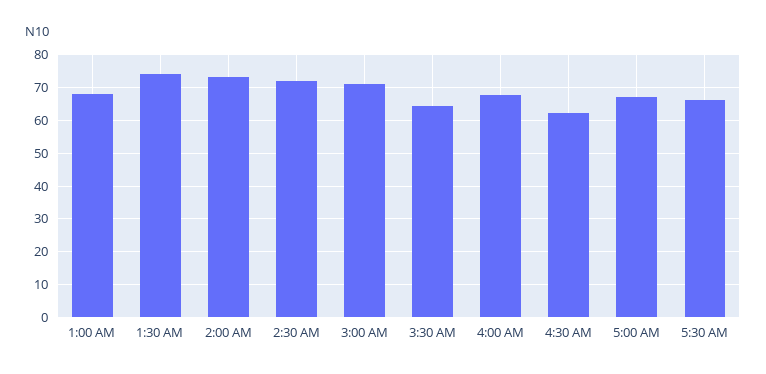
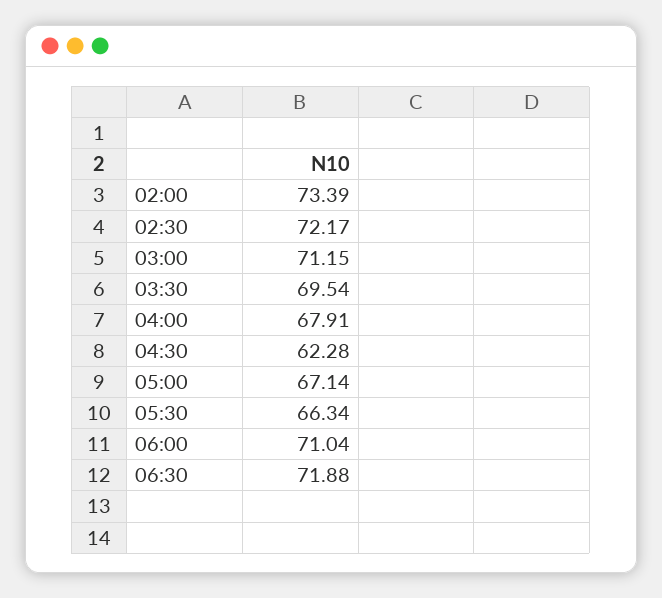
1:00 AM: 68 -> none
1:30 AM: 74 -> none
3:30 AM: 64 -> 69.54
06:00: none -> 71.04
06:30: none -> 71.88

